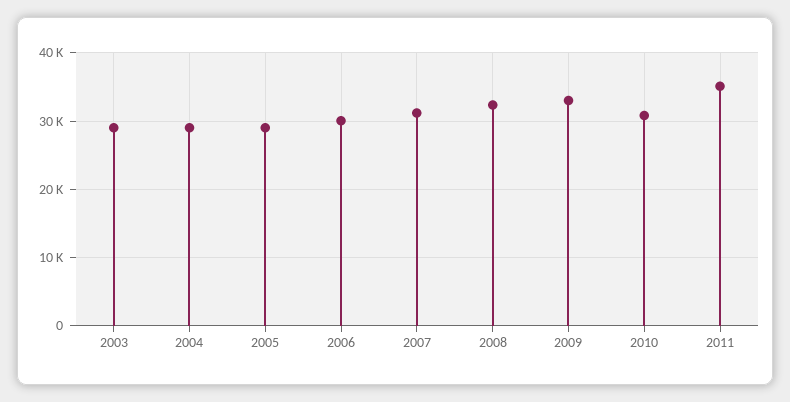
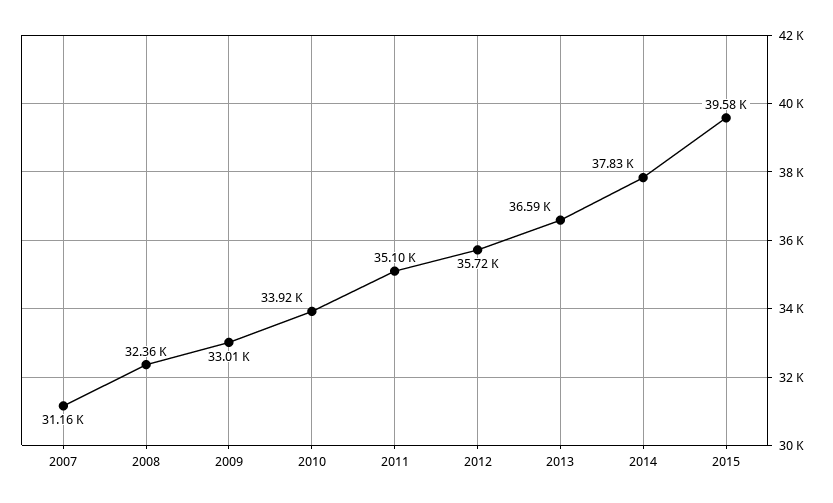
2003: 29000 -> none
2004: 29000 -> none
2005: 29000 -> none
2006: 30000 -> none
2010: 31000 -> 33920
2012: none -> 35720
2013: none -> 36590
2014: none -> 37830
2015: none -> 39580

